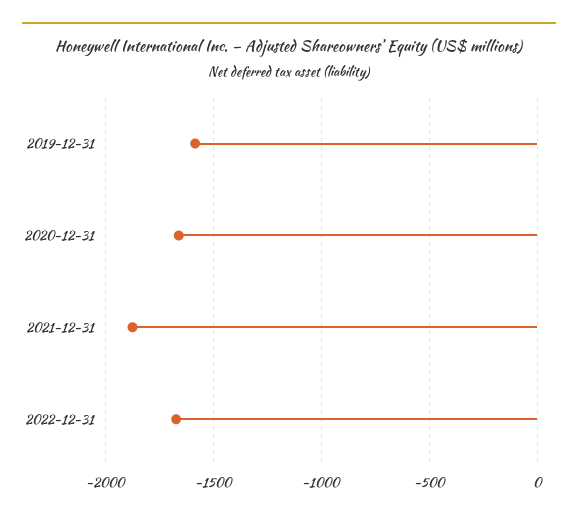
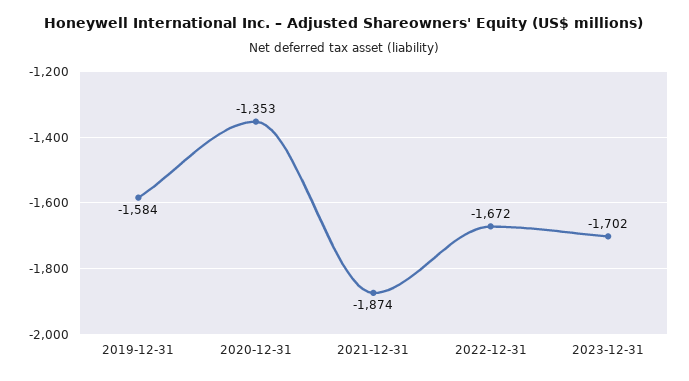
2020-12-31: -1650 -> -1353
2023-12-31: none -> -1702

